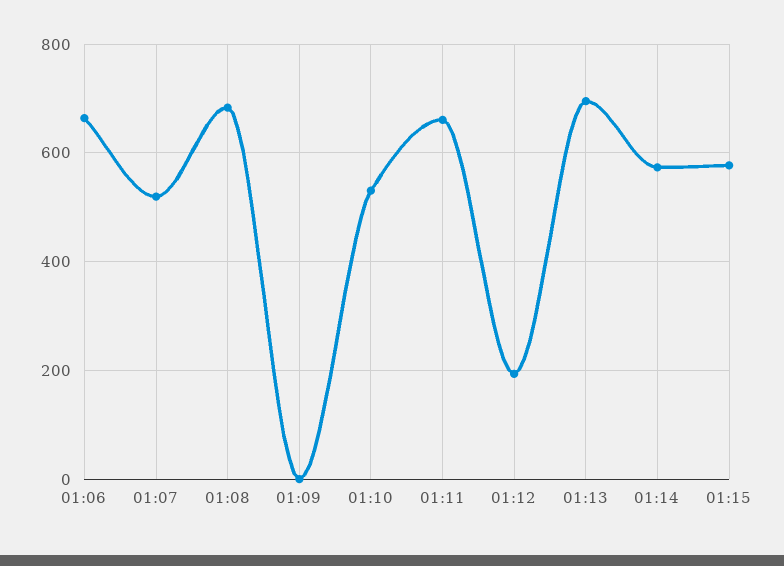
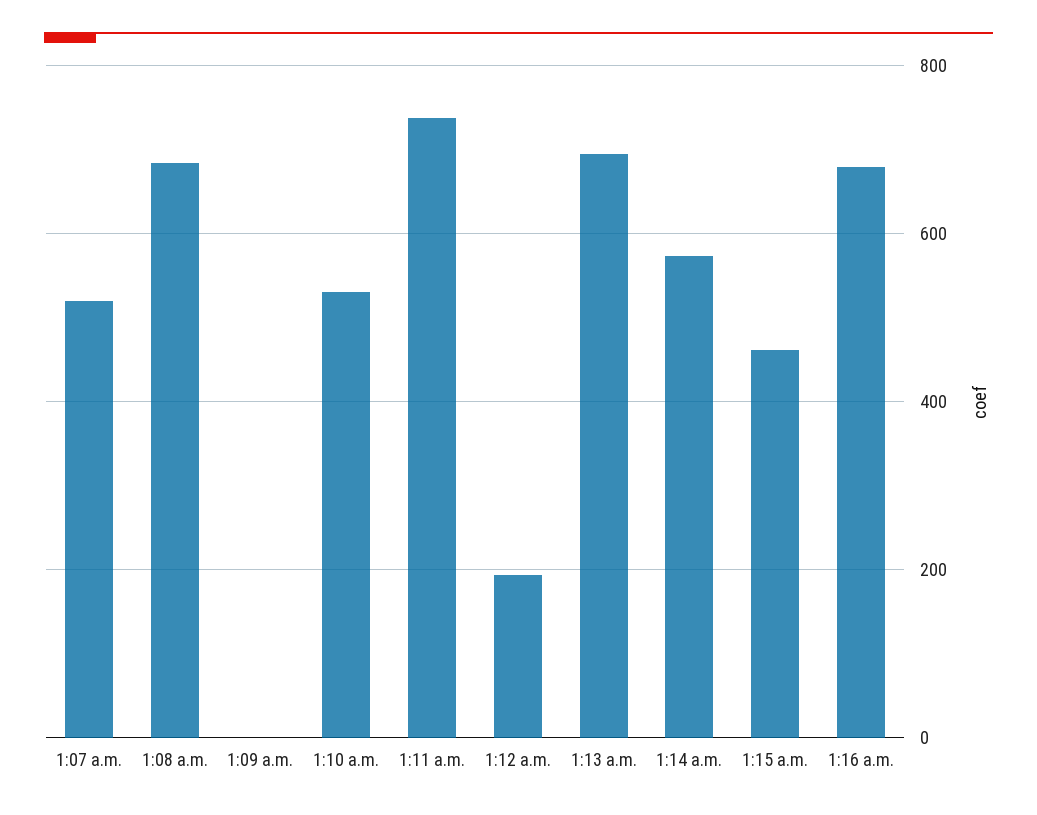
01:06: 660 -> none
01:11: 660 -> 740
01:15: 580 -> 460
1:16 a.m.: none -> 680

